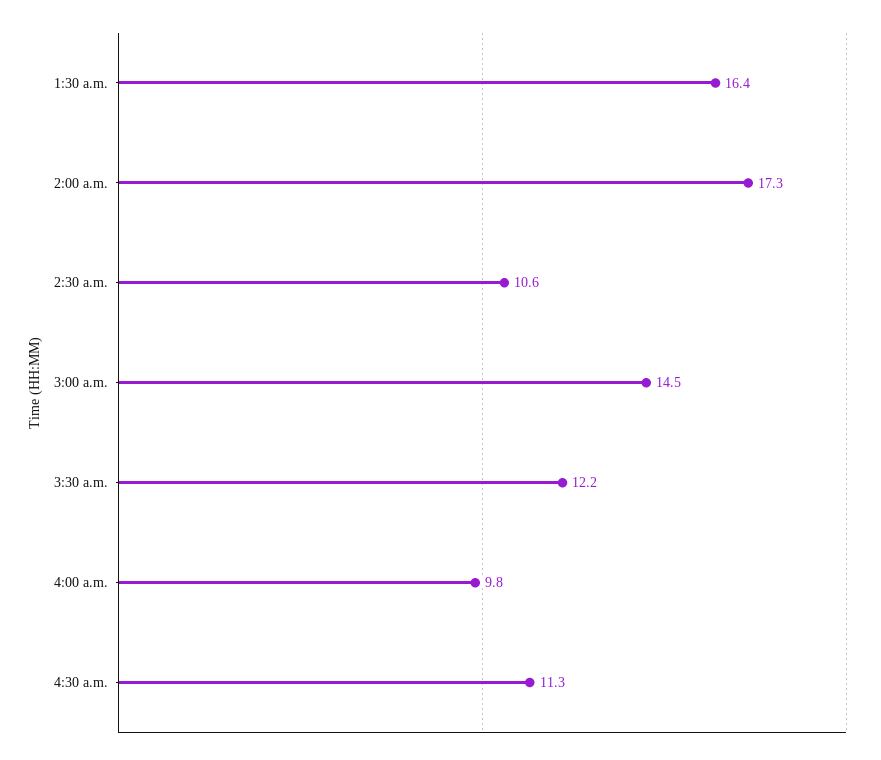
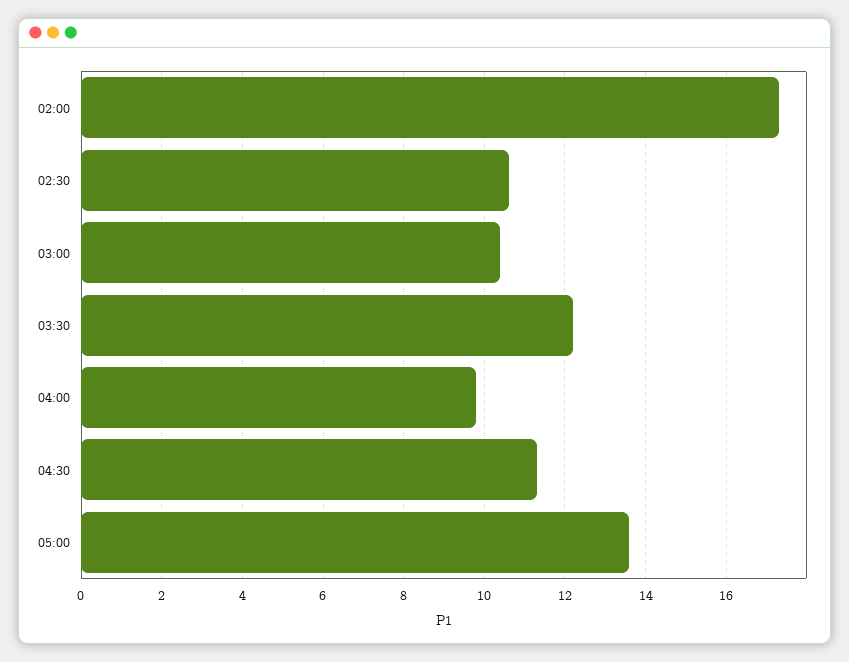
1:30 a.m.: 16.4 -> none
3:00 a.m.: 14.5 -> 10.5
05:00: none -> 13.5

